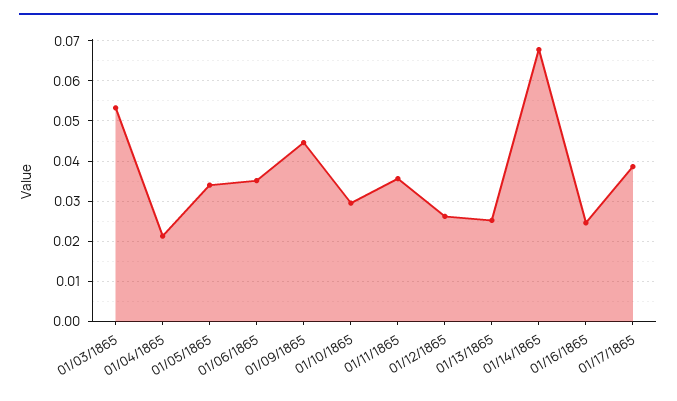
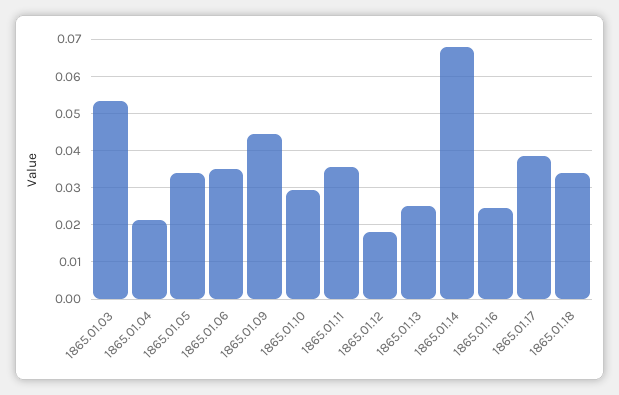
01/12/1865: 0.026 -> 0.018
1865.01.18: none -> 0.034

